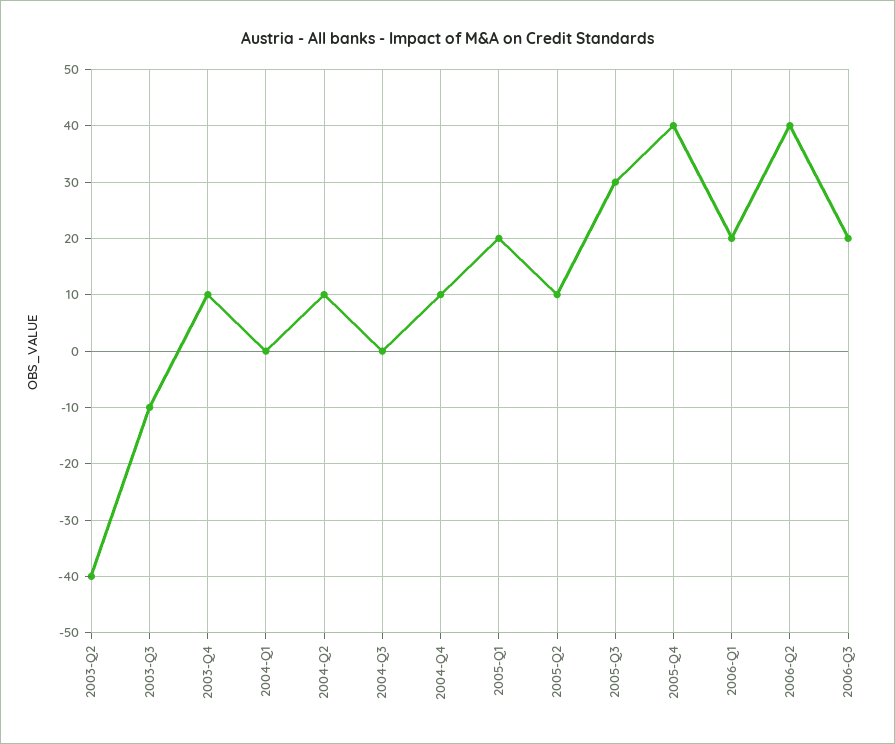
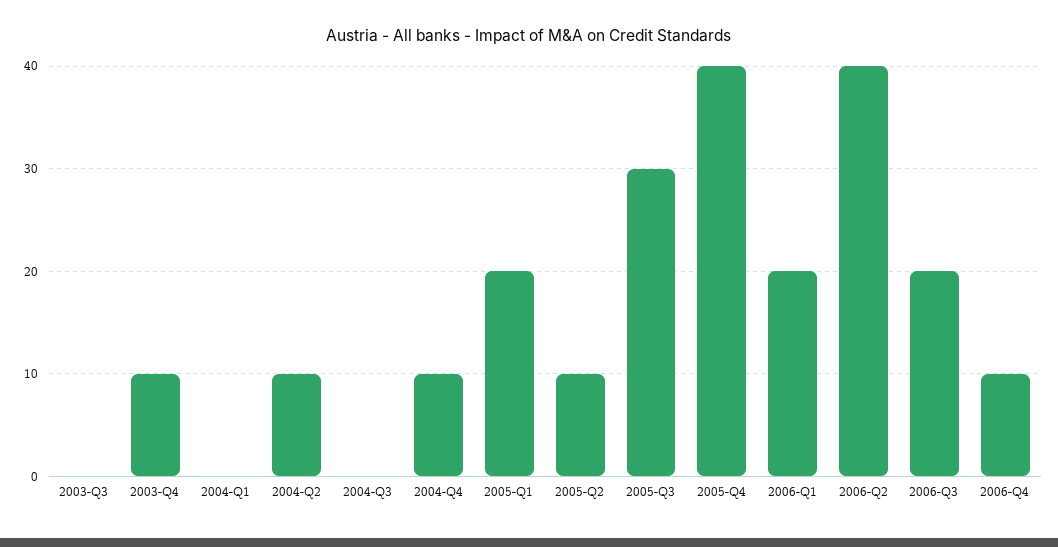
2003-Q2: -40 -> none
2003-Q3: -10 -> 0
2006-Q4: none -> 10

